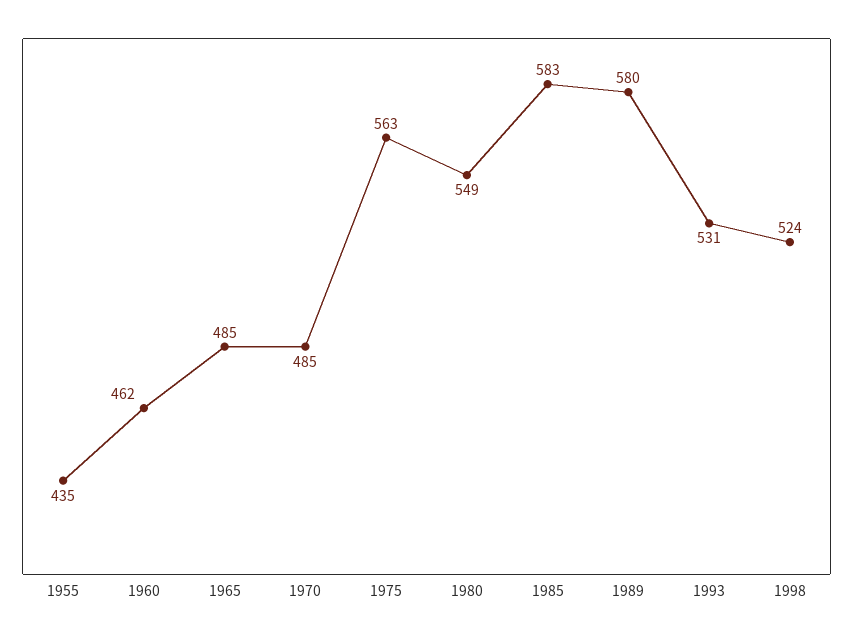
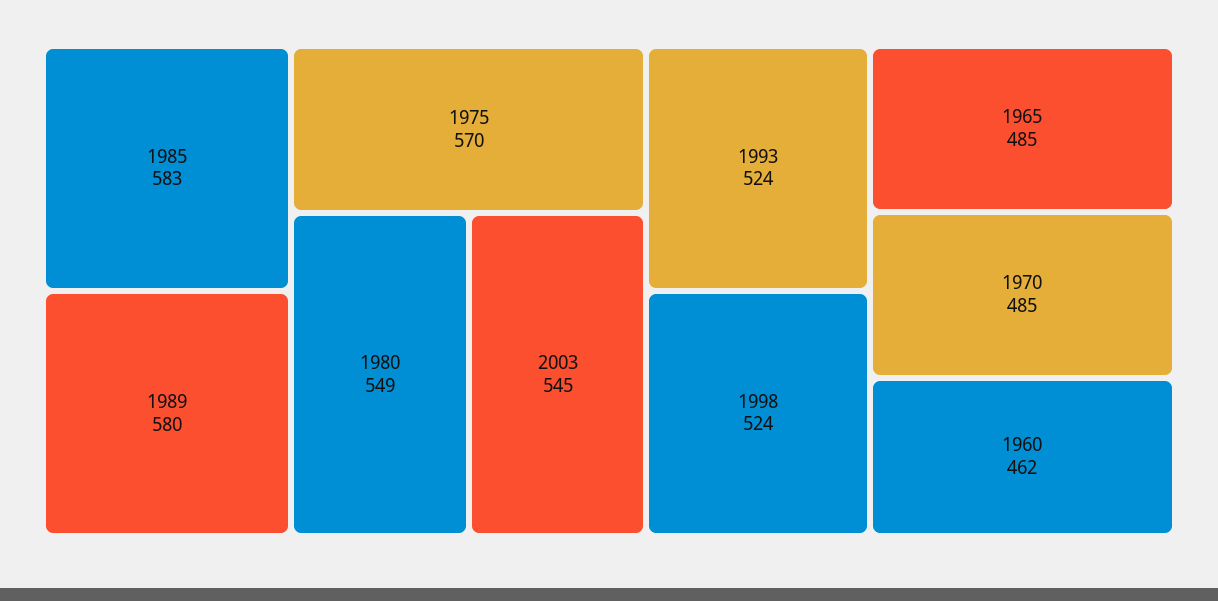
1955: 435 -> none
1975: 563 -> 570
1993: 531 -> 524
2003: none -> 545

